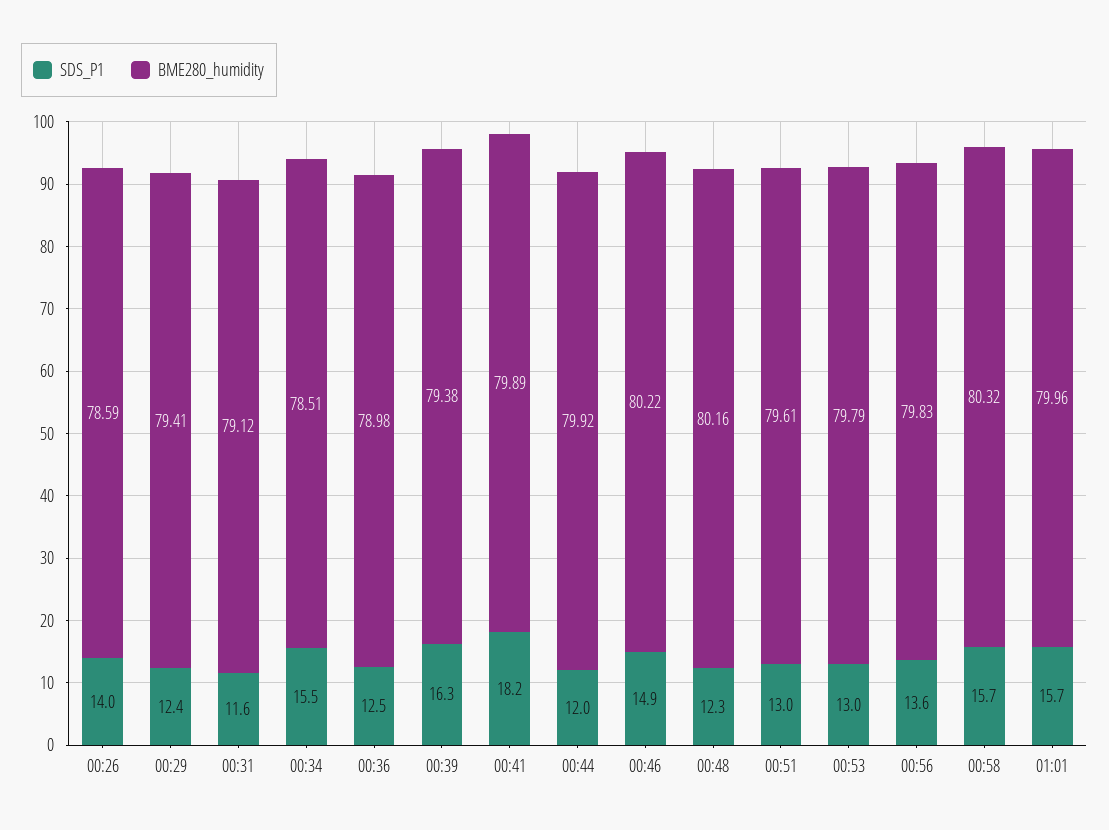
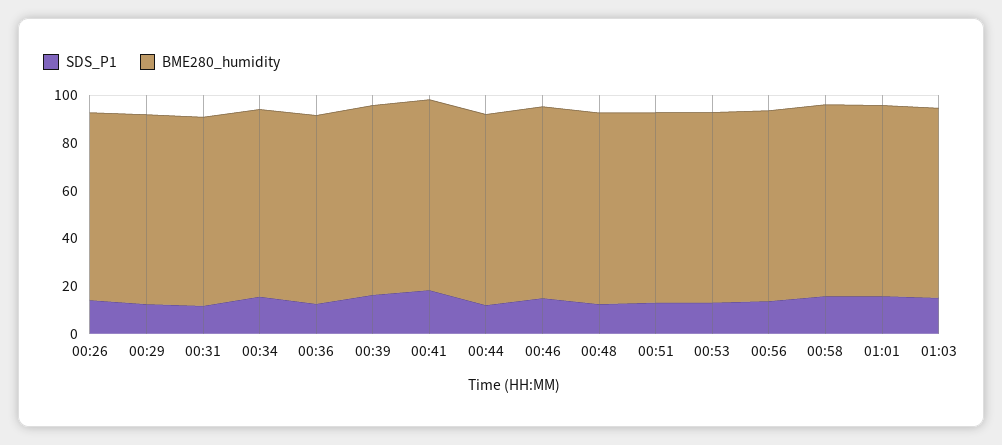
SDS_P1, 01:03: none -> 15
BME280_humidity, 01:03: none -> 80

